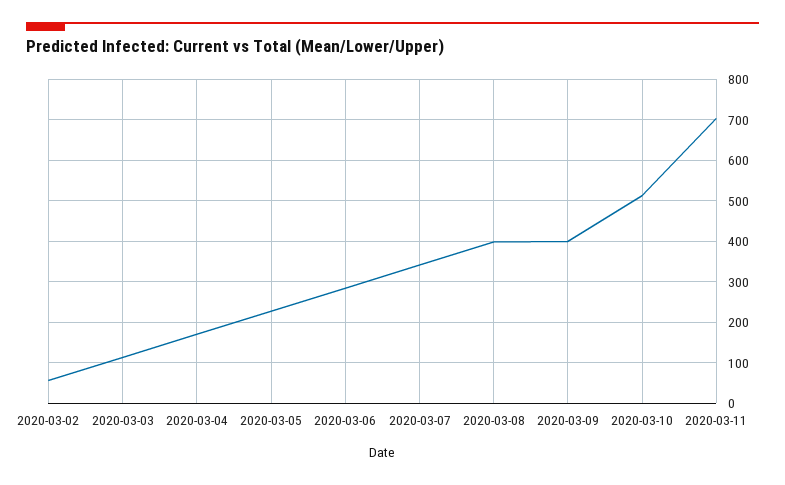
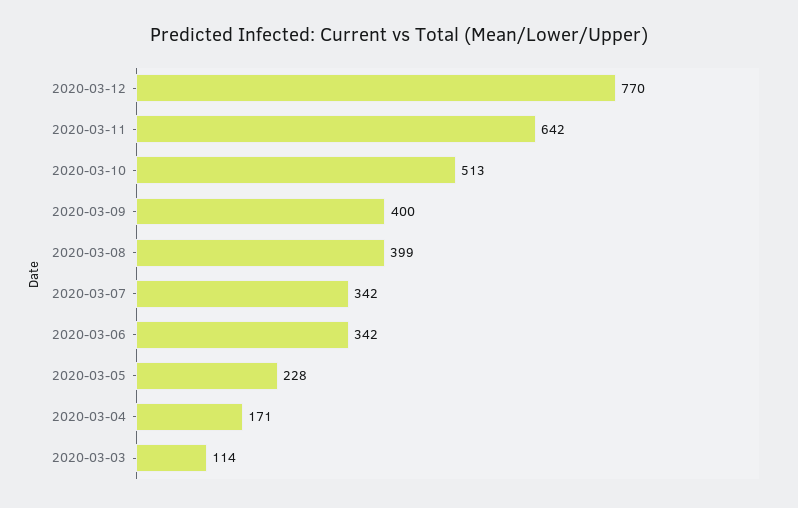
2020-03-02: 60 -> none
2020-03-06: 280 -> 342
2020-03-11: 700 -> 642
2020-03-12: none -> 770

